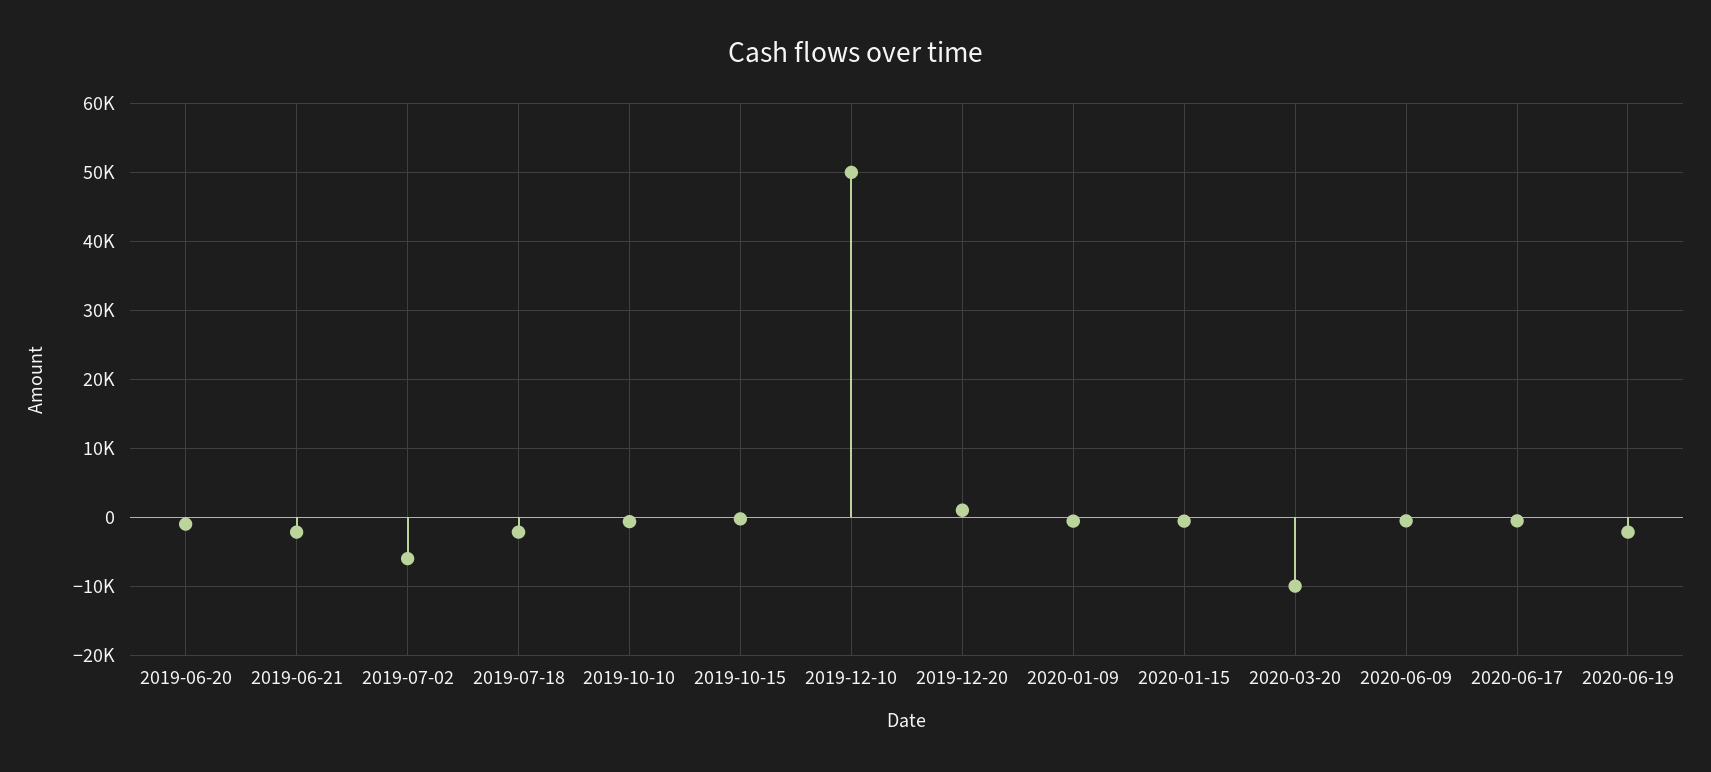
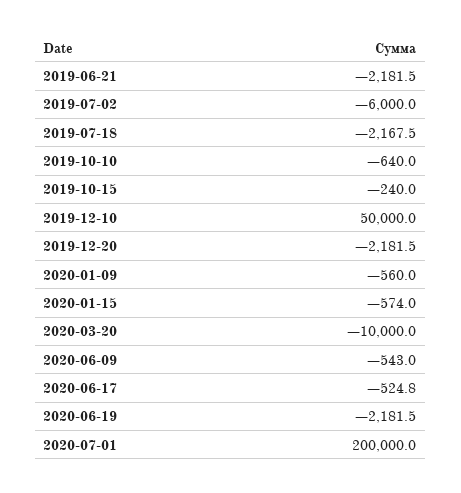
2019-06-20: -1000 -> none
2019-12-20: 1000 -> -2181.5
2020-07-01: none -> 200000

